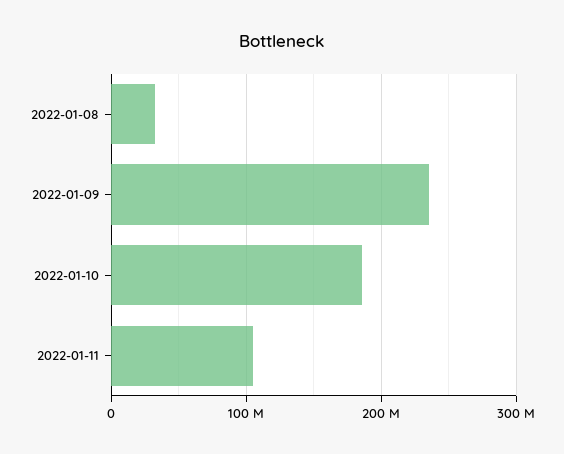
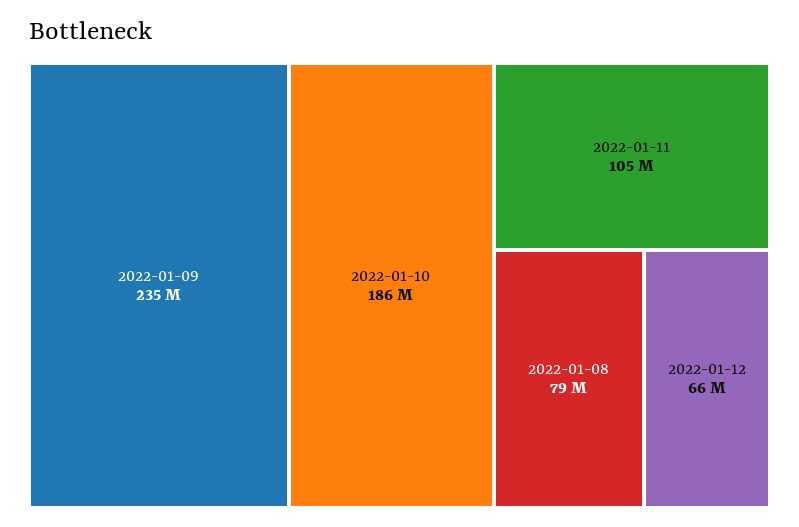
2022-01-08: 30000000 -> 79000000
2022-01-12: none -> 66000000

